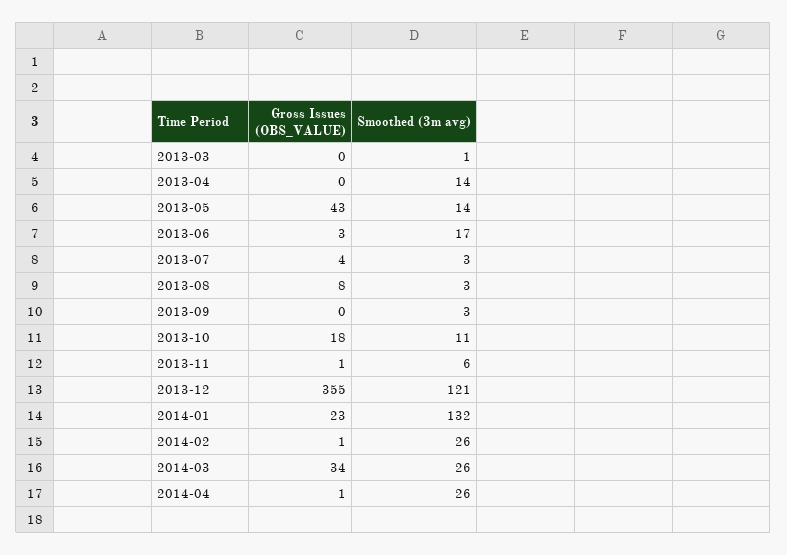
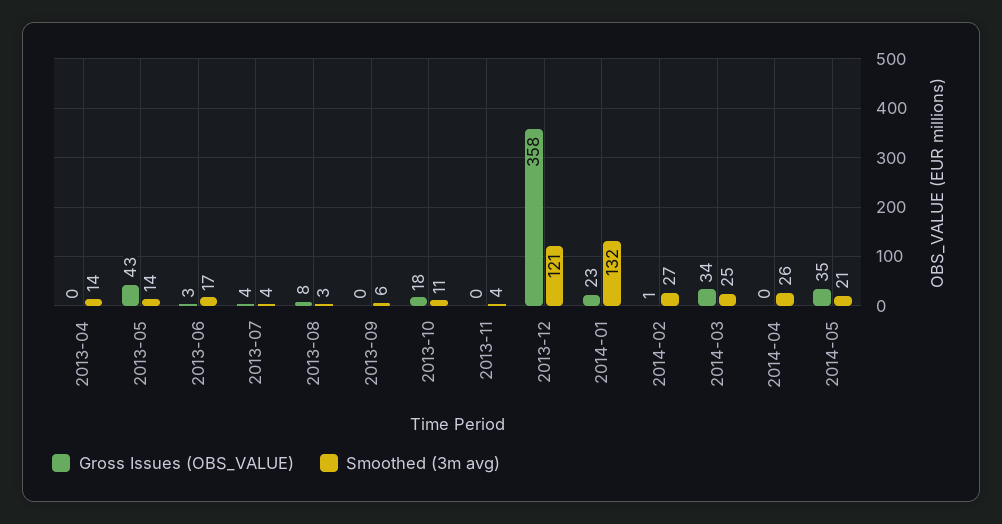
Gross Issues (OBS_VALUE), 2013-03: 0 -> none
Smoothed (3m avg), 2013-03: 1 -> none
Smoothed (3m avg), 2013-07: 3 -> 4
Smoothed (3m avg), 2013-09: 3 -> 6
Gross Issues (OBS_VALUE), 2013-11: 1 -> 0
Smoothed (3m avg), 2013-11: 6 -> 4
Gross Issues (OBS_VALUE), 2013-12: 355 -> 358
Smoothed (3m avg), 2014-02: 26 -> 27
Smoothed (3m avg), 2014-03: 26 -> 25
Gross Issues (OBS_VALUE), 2014-04: 1 -> 0
Gross Issues (OBS_VALUE), 2014-05: none -> 35
Smoothed (3m avg), 2014-05: none -> 21

